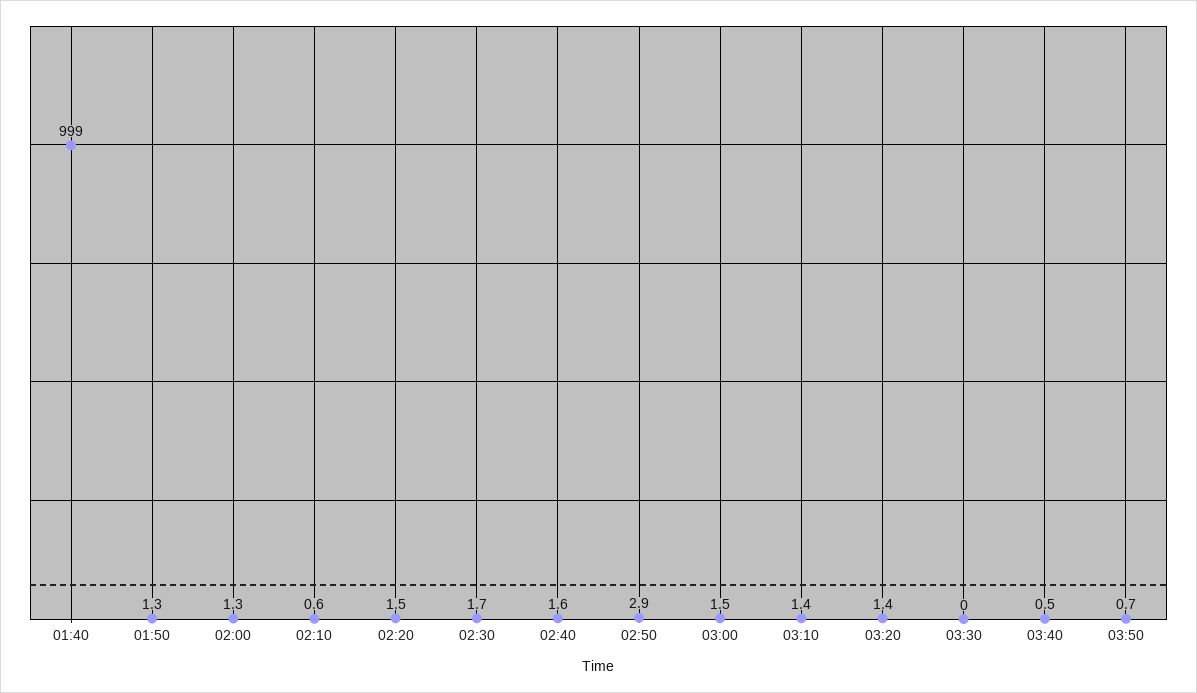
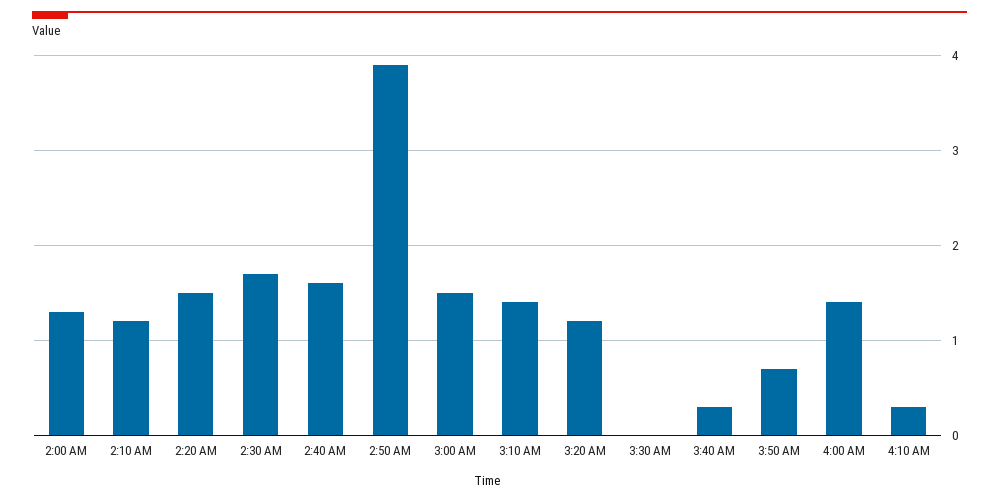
01:40: 999 -> none
01:50: 1.3 -> none
02:10: 0.6 -> 1.2
02:50: 2.9 -> 3.9
03:20: 1.4 -> 1.2
03:40: 0.5 -> 0.3
4:00 AM: none -> 1.4
4:10 AM: none -> 0.3

